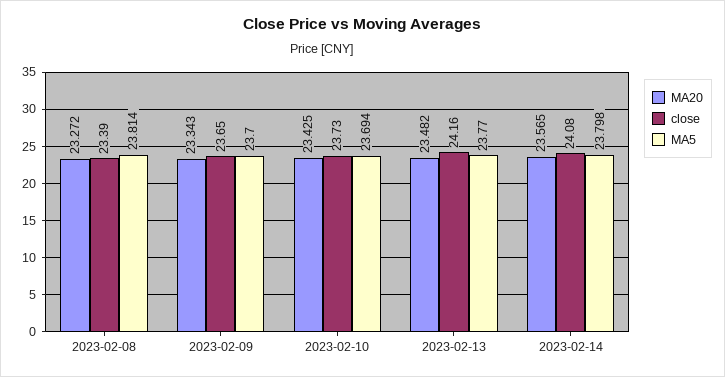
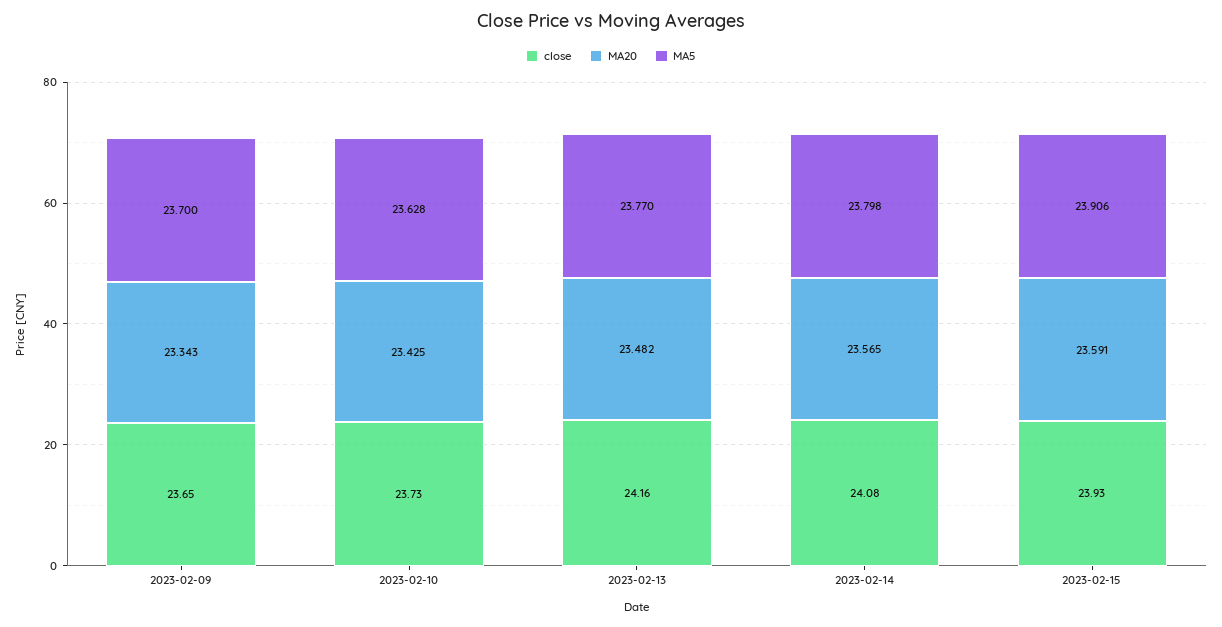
MA20, 2023-02-08: 23.272 -> none
close, 2023-02-08: 23.39 -> none
MA5, 2023-02-08: 23.814 -> none
MA5, 2023-02-10: 23.694 -> 23.628
close, 2023-02-15: none -> 23.93
MA20, 2023-02-15: none -> 23.591
MA5, 2023-02-15: none -> 23.906

